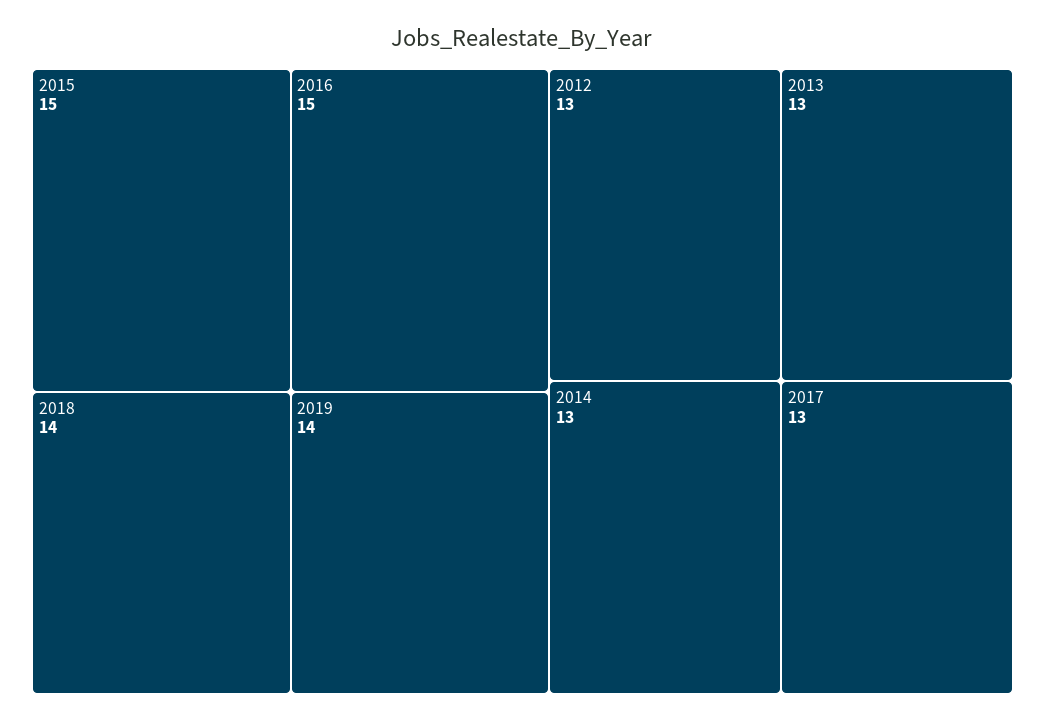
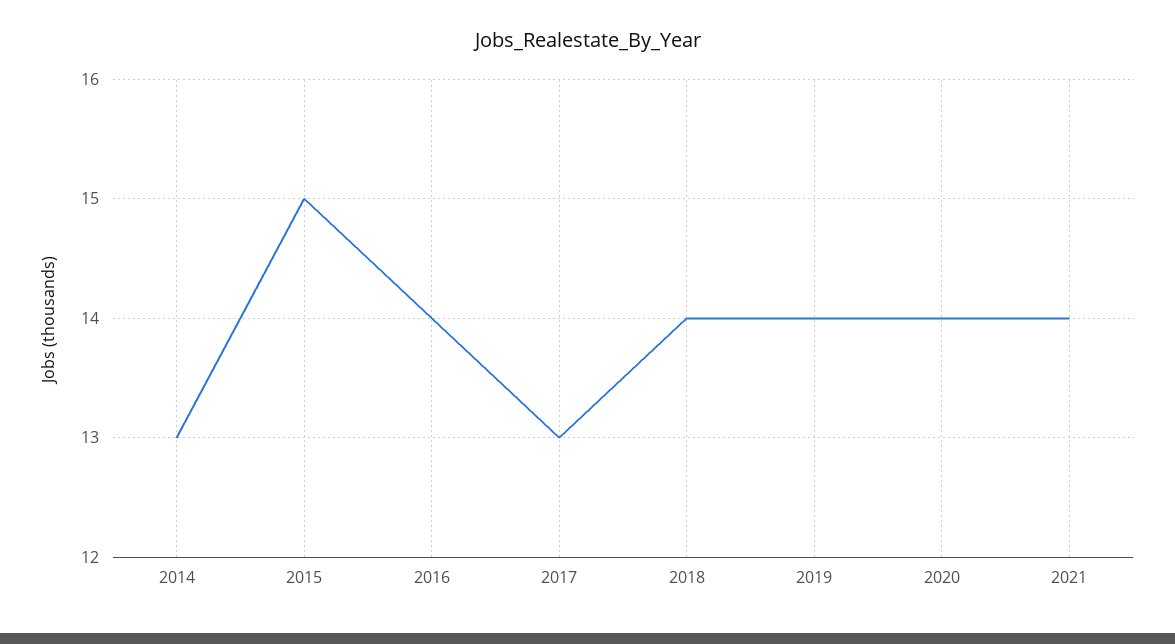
2016: 15 -> 14
2012: 13 -> none
2013: 13 -> none
2020: none -> 14
2021: none -> 14

